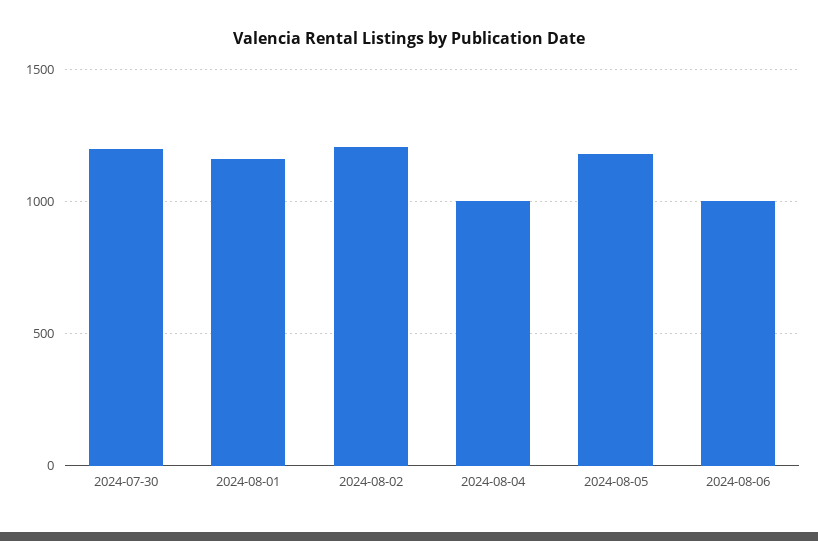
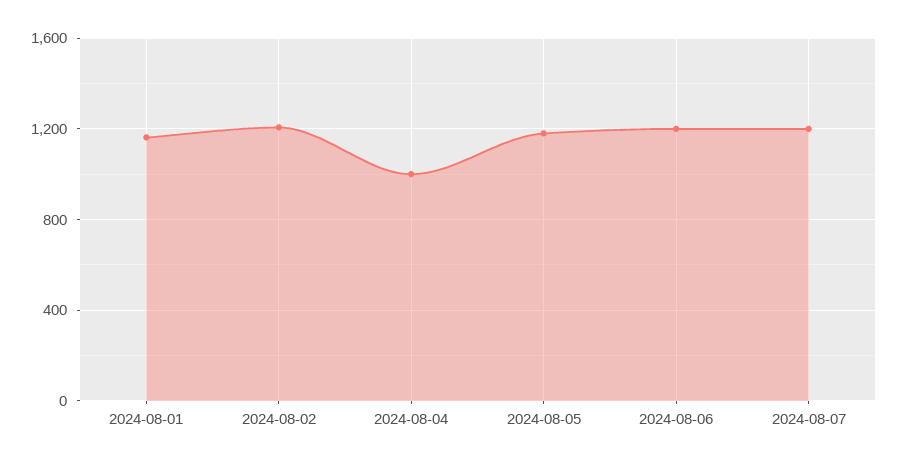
2024-07-30: 1200 -> none
2024-08-06: 1000 -> 1200
2024-08-07: none -> 1200

